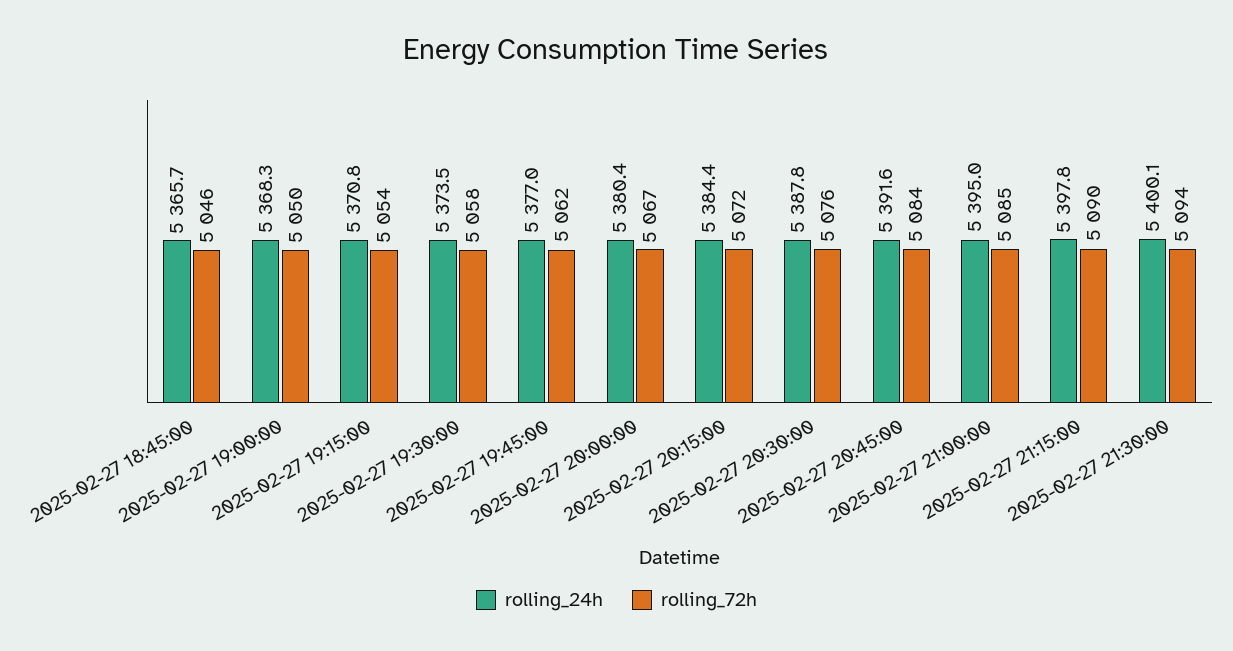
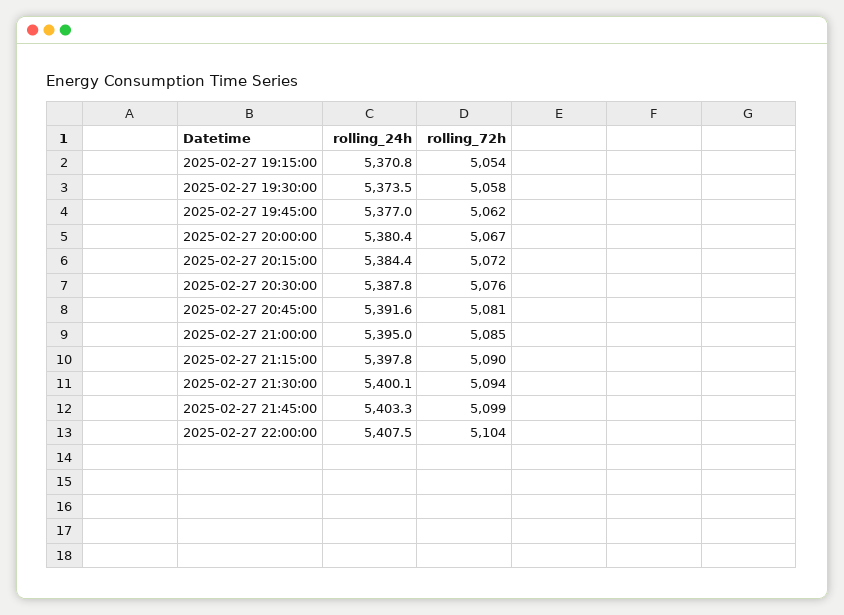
rolling_24h, 2025-02-27 18:45:00: 5365.7 -> none
rolling_72h, 2025-02-27 18:45:00: 5046 -> none
rolling_24h, 2025-02-27 19:00:00: 5368.3 -> none
rolling_72h, 2025-02-27 19:00:00: 5050 -> none
rolling_72h, 2025-02-27 20:45:00: 5084 -> 5081
rolling_24h, 2025-02-27 21:45:00: none -> 5403.3
rolling_72h, 2025-02-27 21:45:00: none -> 5099
rolling_24h, 2025-02-27 22:00:00: none -> 5407.5
rolling_72h, 2025-02-27 22:00:00: none -> 5104

